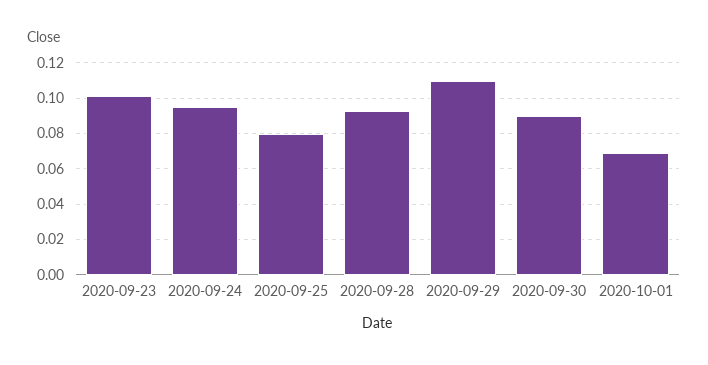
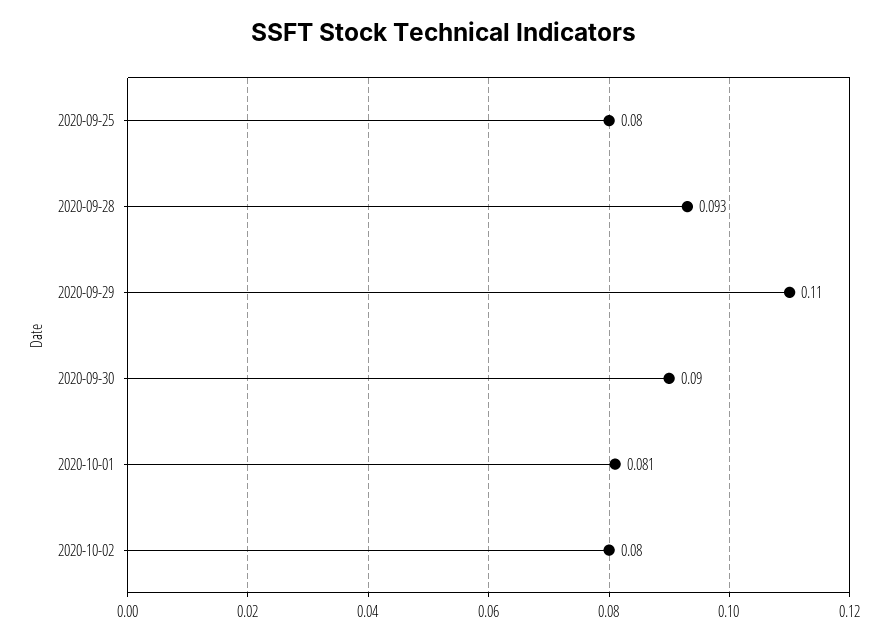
2020-09-23: 0.1 -> none
2020-09-24: 0.095 -> none
2020-10-01: 0.07 -> 0.081
2020-10-02: none -> 0.08

